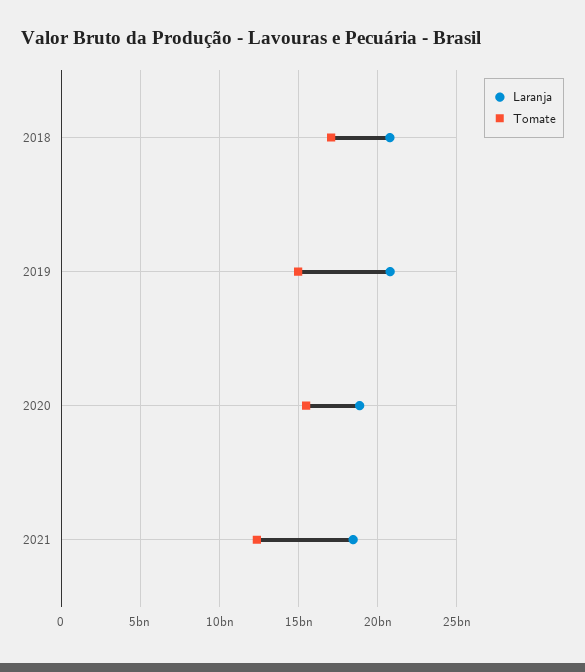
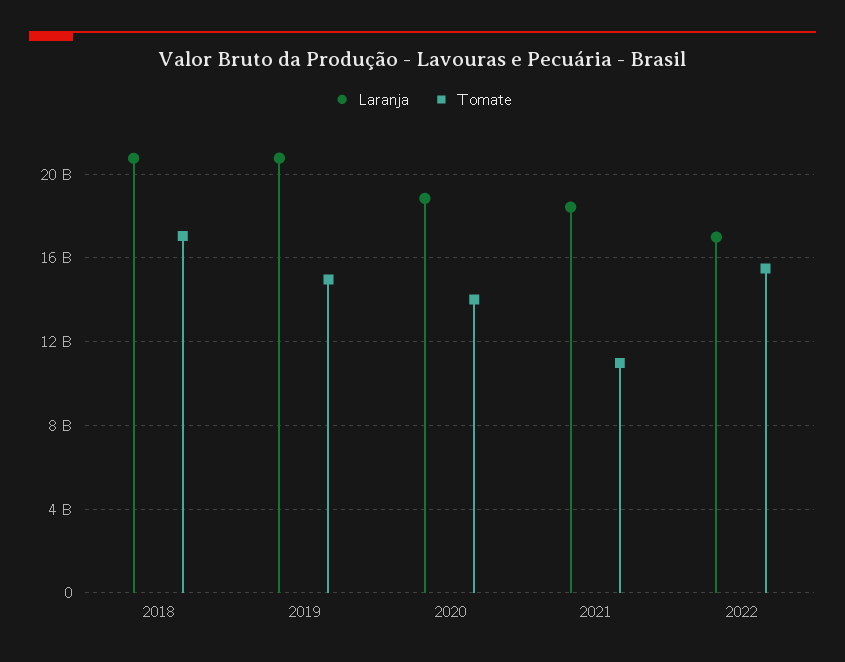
Tomate, 2020: 15500000000 -> 14000000000
Tomate, 2021: 12500000000 -> 11000000000
Laranja, 2022: none -> 17000000000
Tomate, 2022: none -> 15500000000

